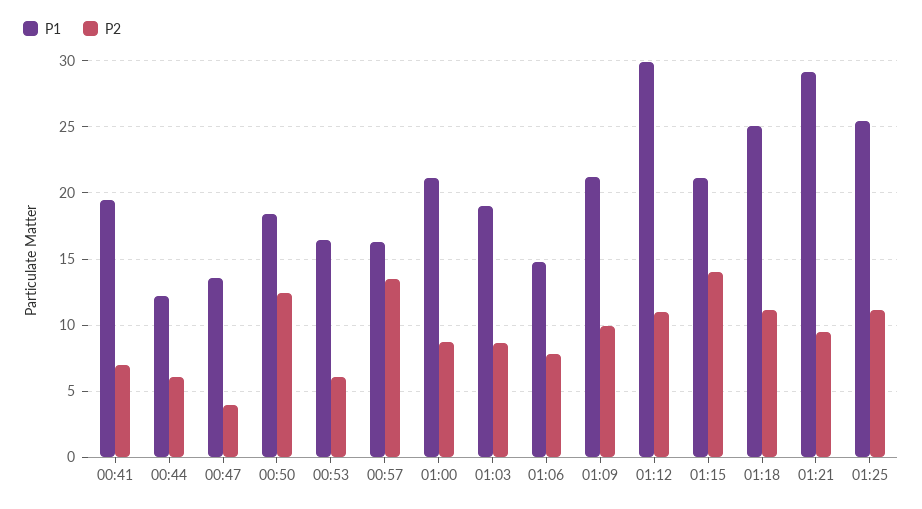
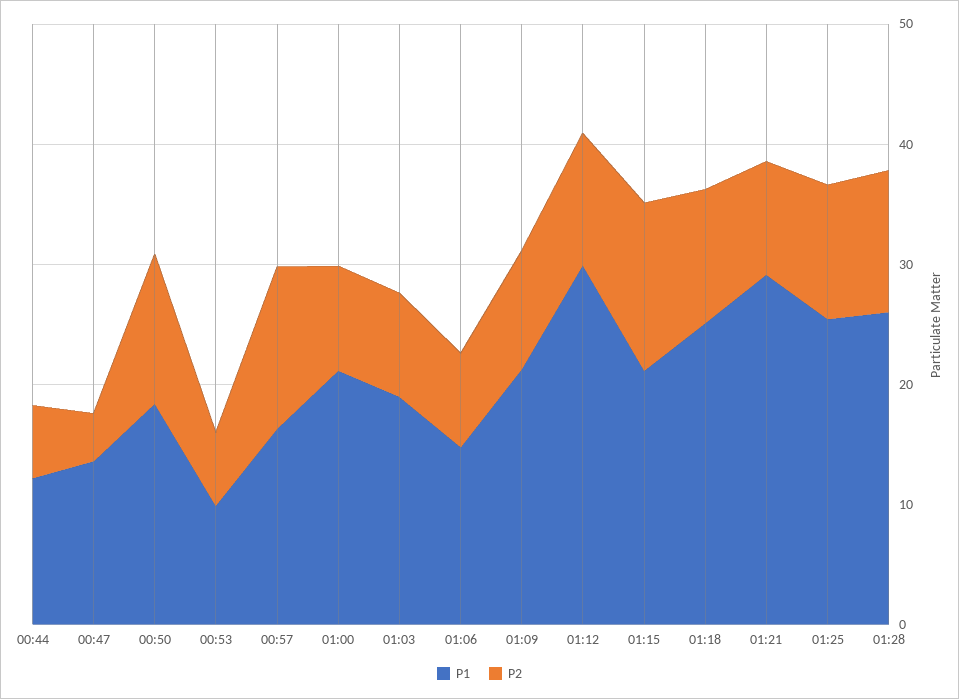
P1, 00:41: 19.5 -> none
P2, 00:41: 7 -> none
P1, 00:53: 16.5 -> 10
P1, 01:28: none -> 26
P2, 01:28: none -> 12

